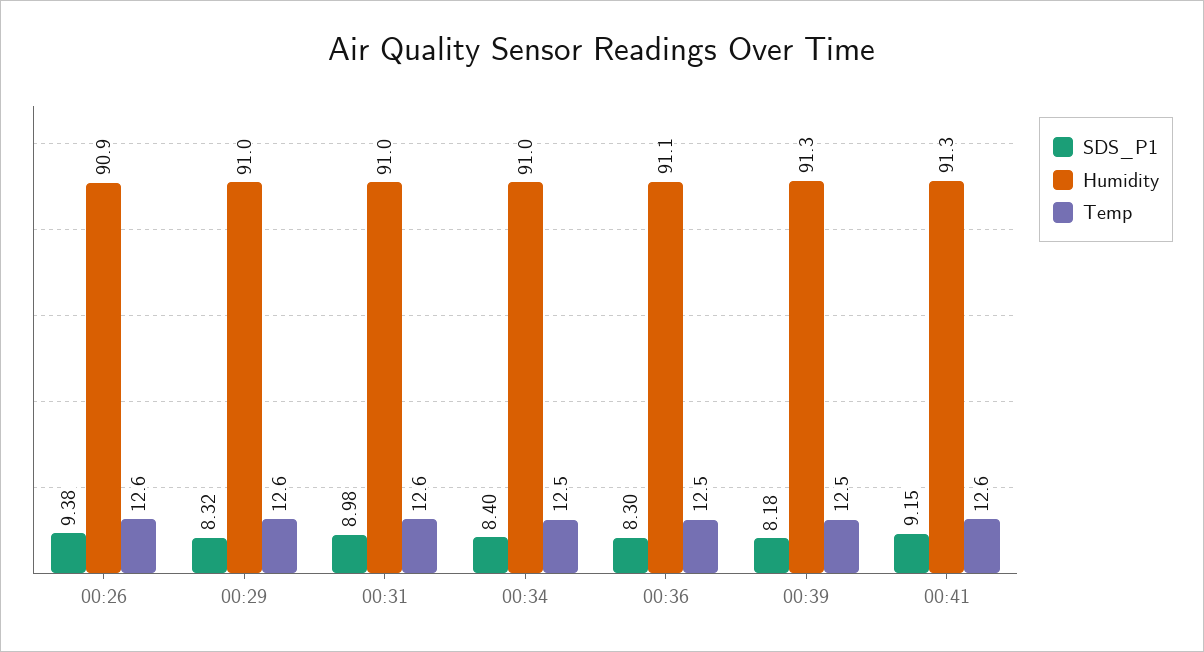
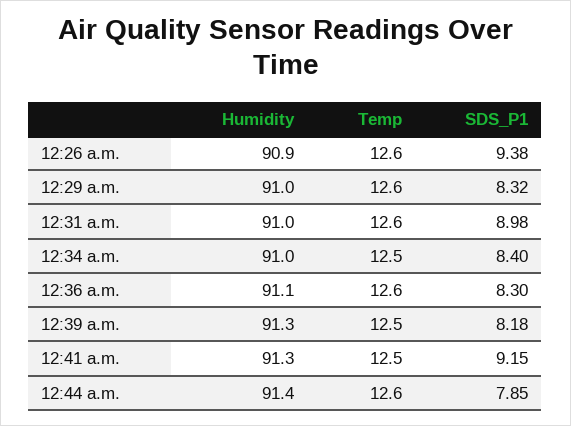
Temp, 00:36: 12.5 -> 12.6
Temp, 00:41: 12.6 -> 12.5
Humidity, 12:44 a.m.: none -> 91.4
Temp, 12:44 a.m.: none -> 12.6
SDS_P1, 12:44 a.m.: none -> 7.85

